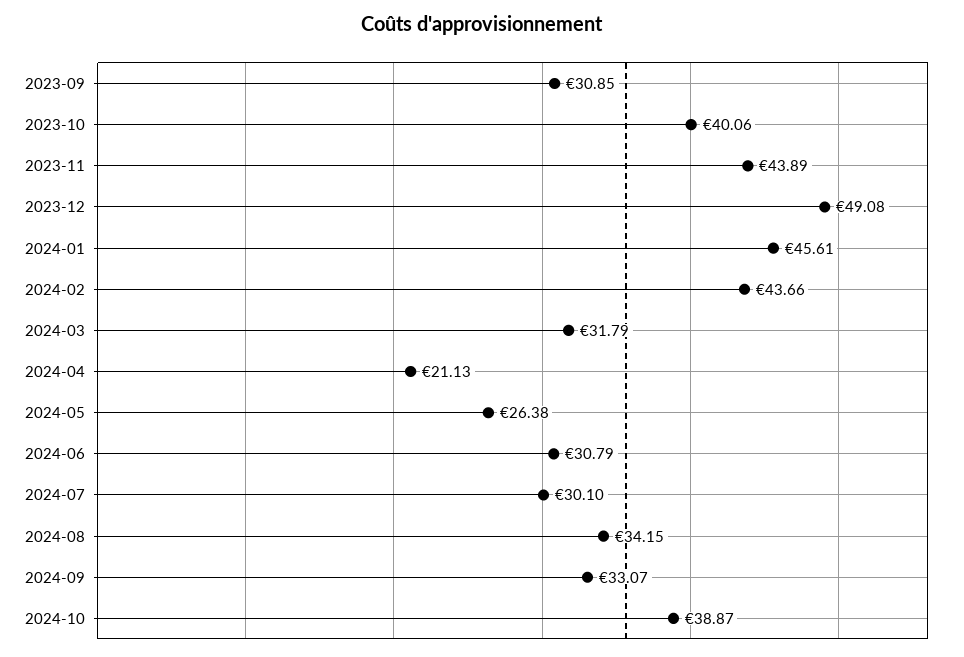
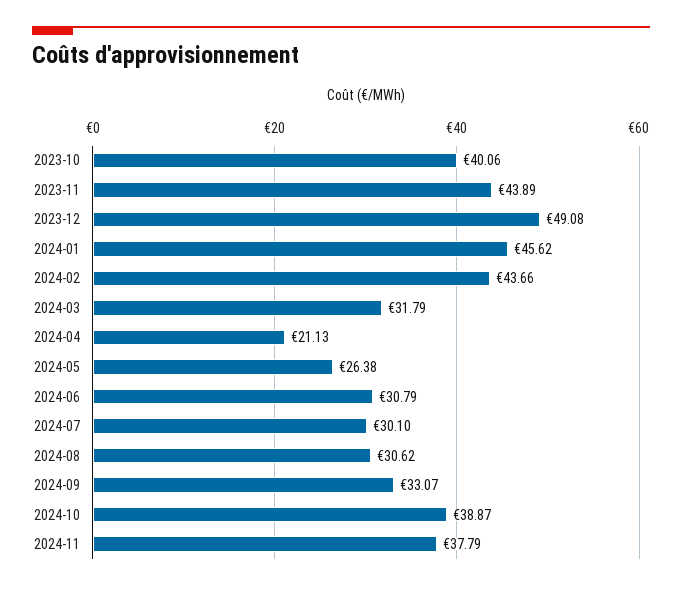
2023-09: 30.85 -> none
2024-01: 45.61 -> 45.62
2024-08: 34.15 -> 30.62
2024-11: none -> 37.79

